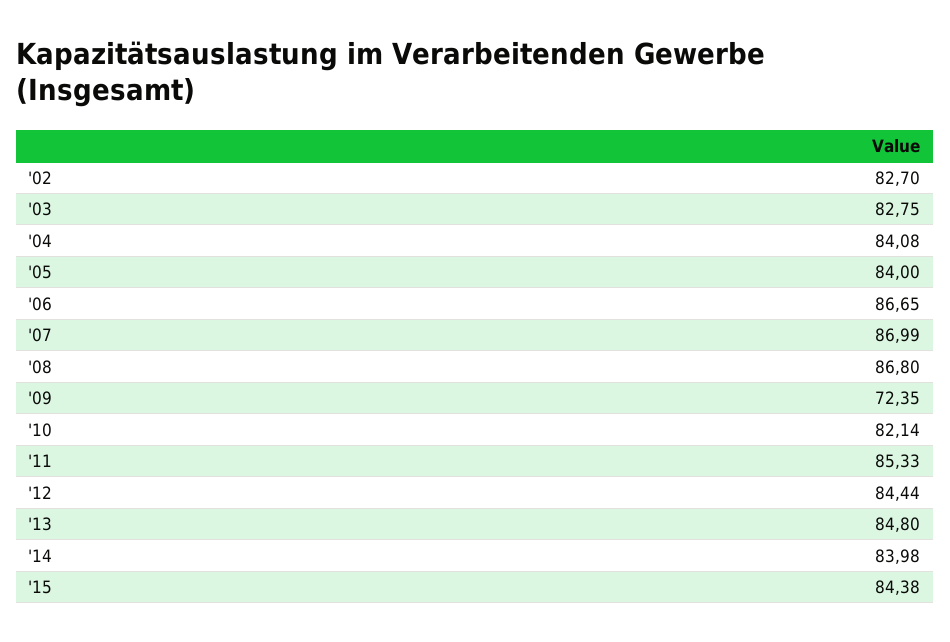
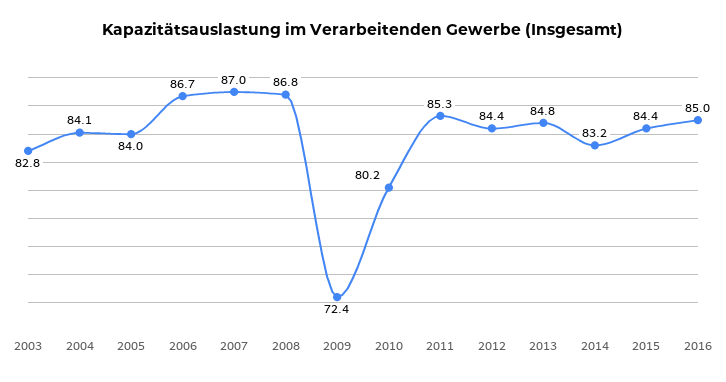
'02: 82.7 -> none
'10: 82.14 -> 80.2
'14: 83.98 -> 83.2
2016: none -> 85

